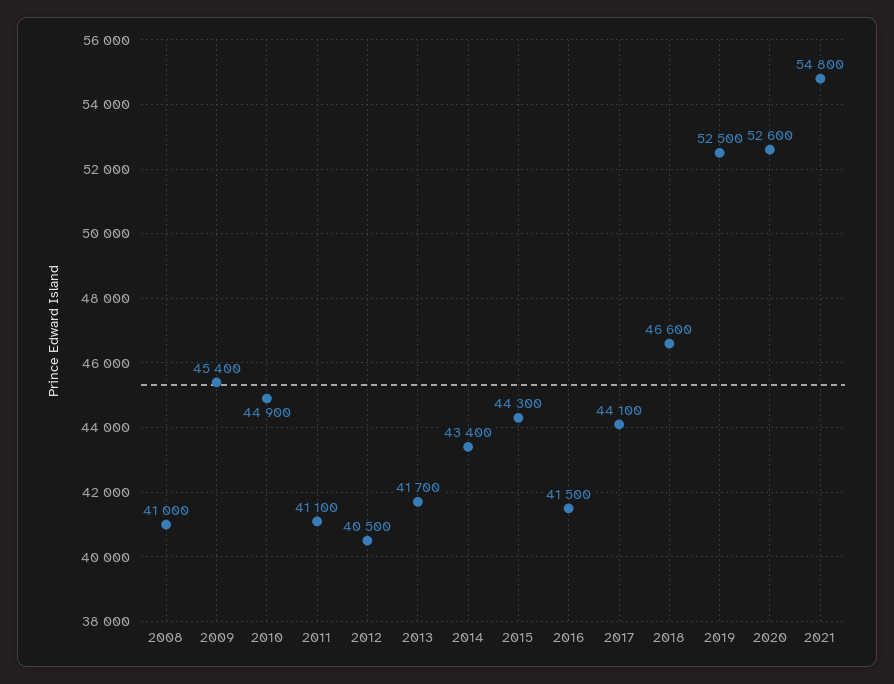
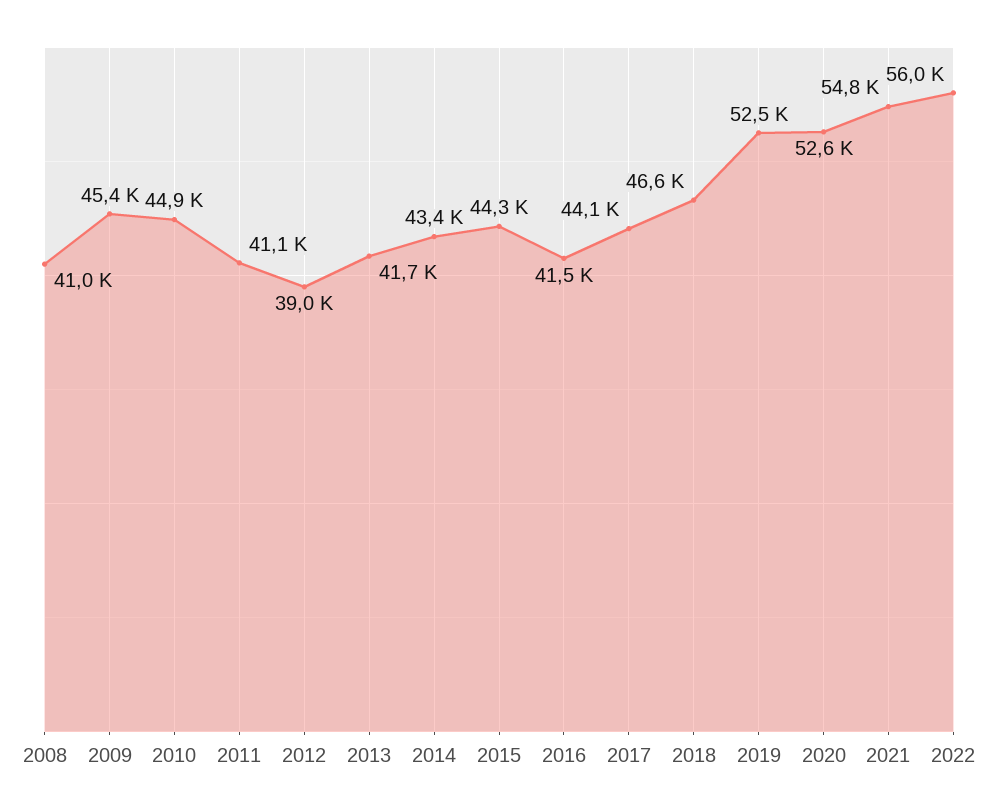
2012: 40500 -> 39000
2022: none -> 56000

